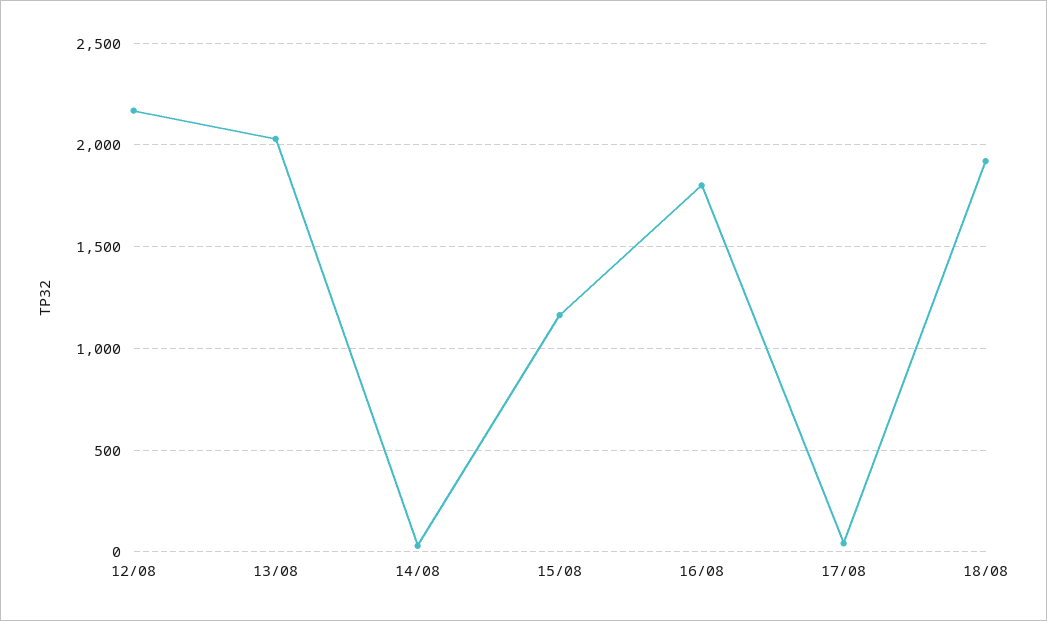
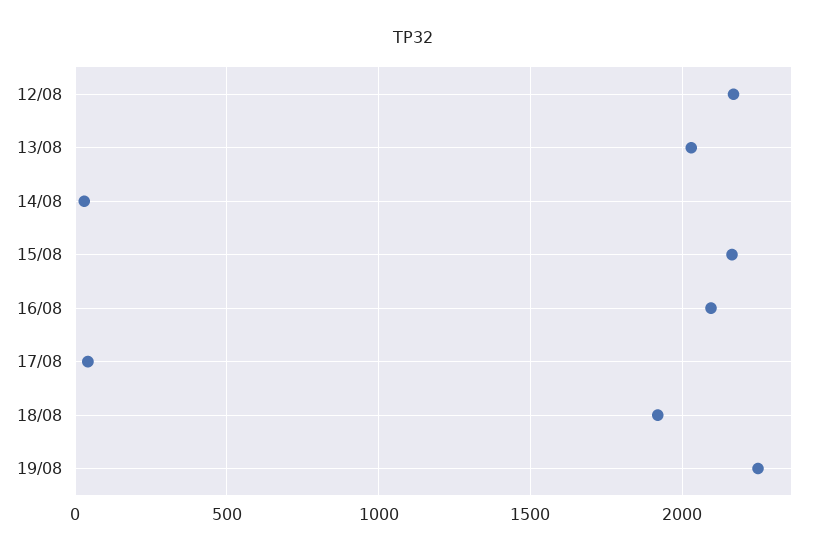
15/08: 1150 -> 2150
16/08: 1800 -> 2100
19/08: none -> 2250

